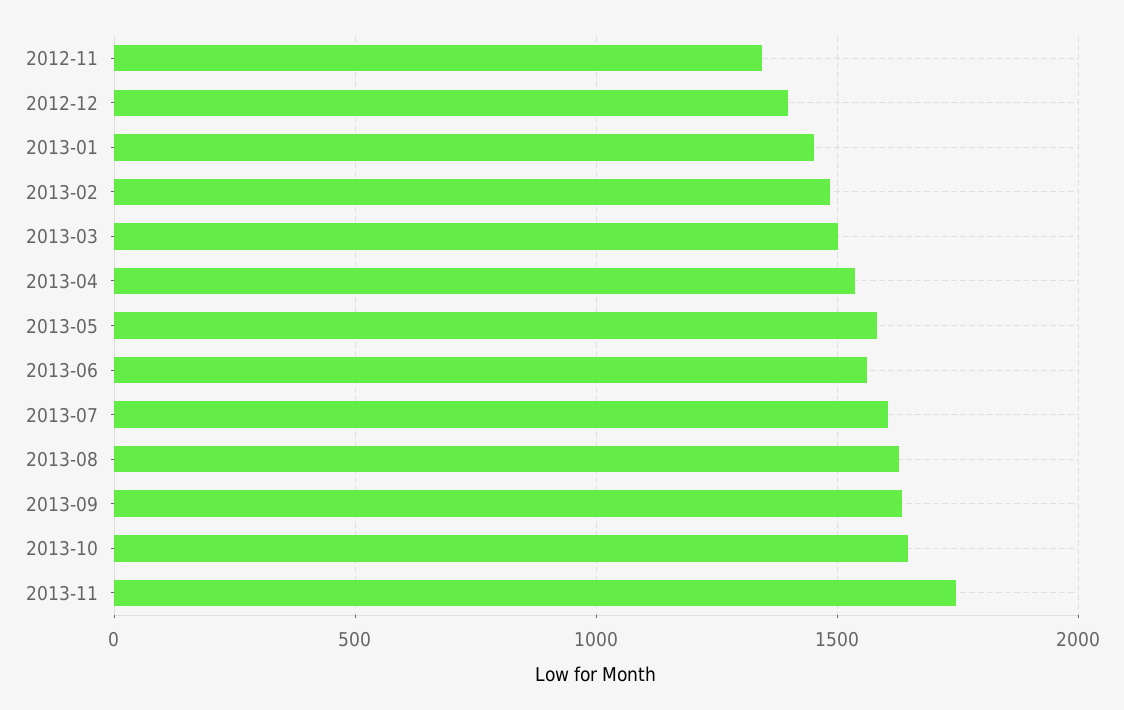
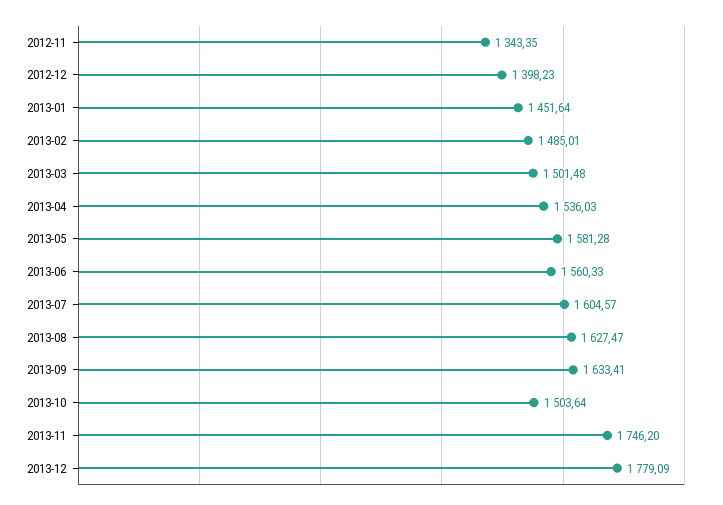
2013-10: 1650 -> 1503.64
2013-12: none -> 1779.09

